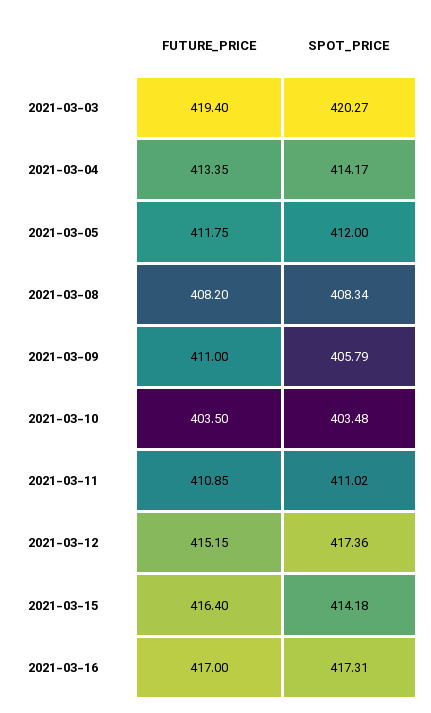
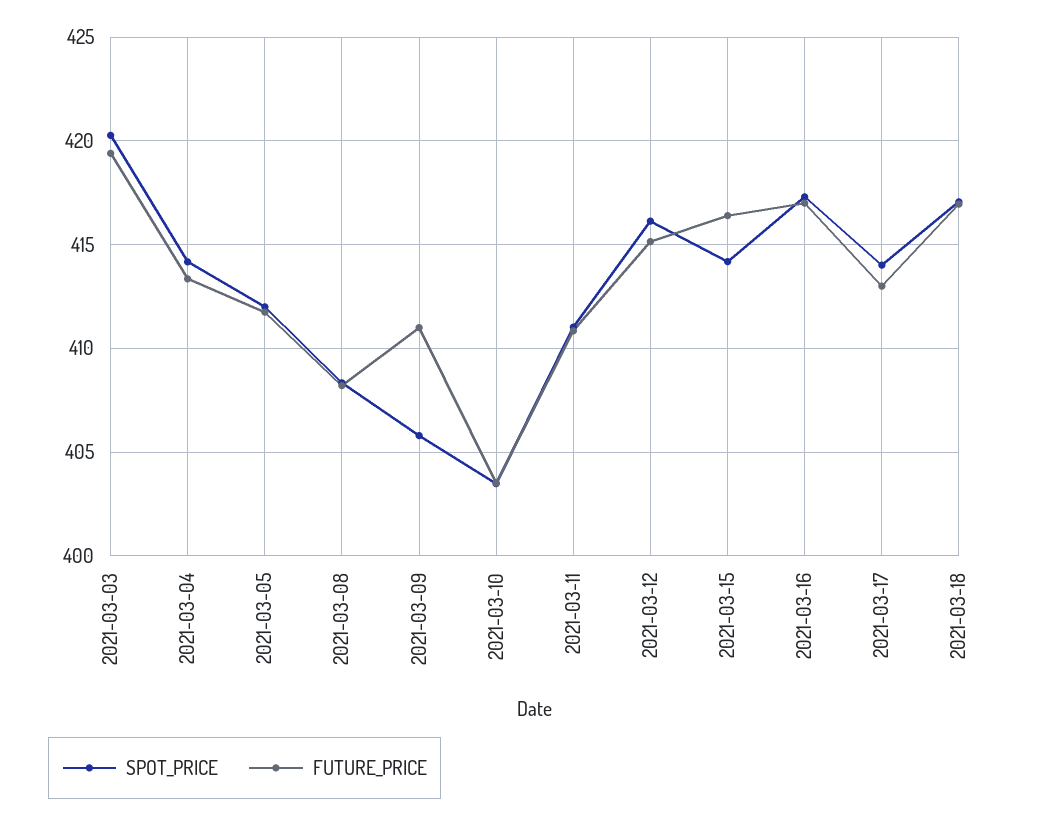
SPOT_PRICE, 2021-03-12: 417.36 -> 416
SPOT_PRICE, 2021-03-17: none -> 414
FUTURE_PRICE, 2021-03-17: none -> 413
SPOT_PRICE, 2021-03-18: none -> 417
FUTURE_PRICE, 2021-03-18: none -> 417

